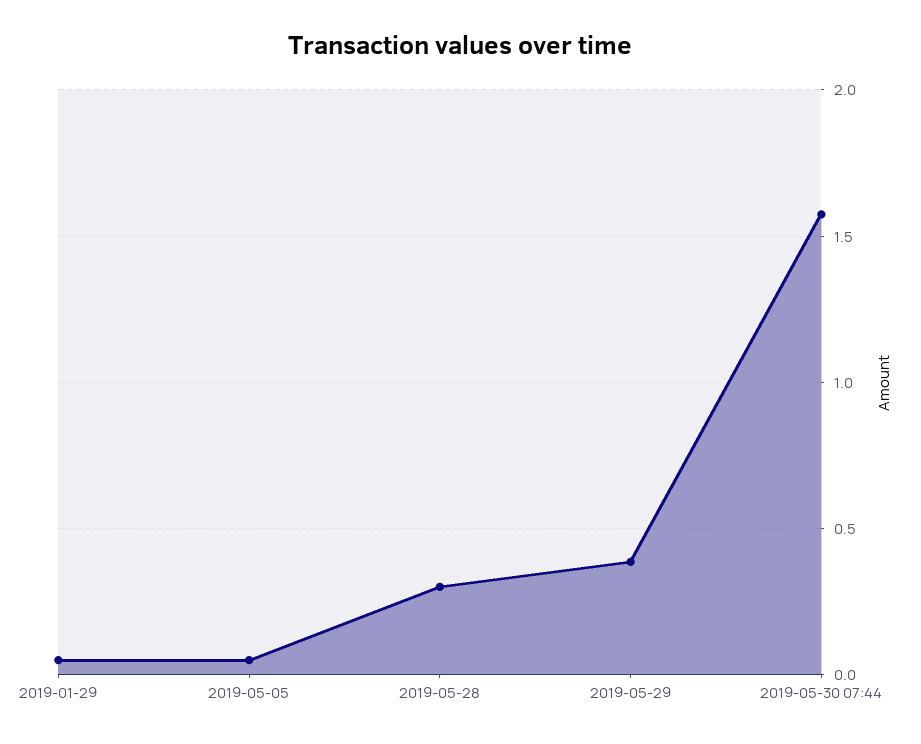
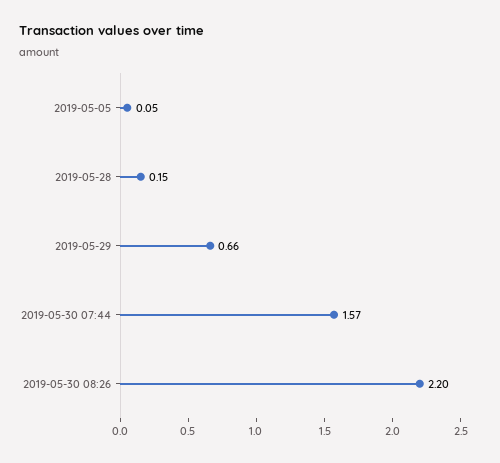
2019-01-29: 0.05 -> none
2019-05-28: 0.3 -> 0.15
2019-05-29: 0.4 -> 0.66
2019-05-30 08:26: none -> 2.2

